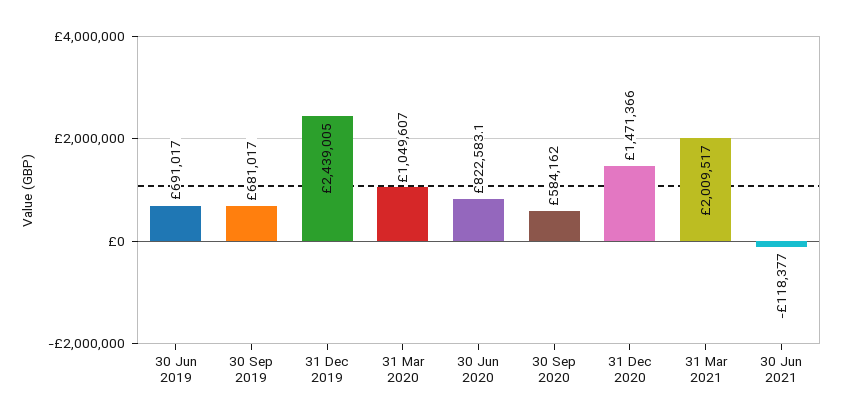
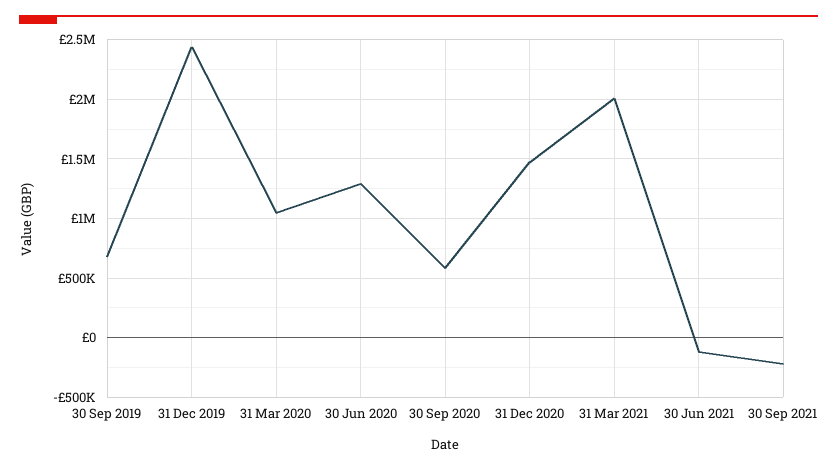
30 Jun 2019: 691017 -> none
30 Jun 2020: 822583.1 -> 1300000
30 Sep 2021: none -> -200000

